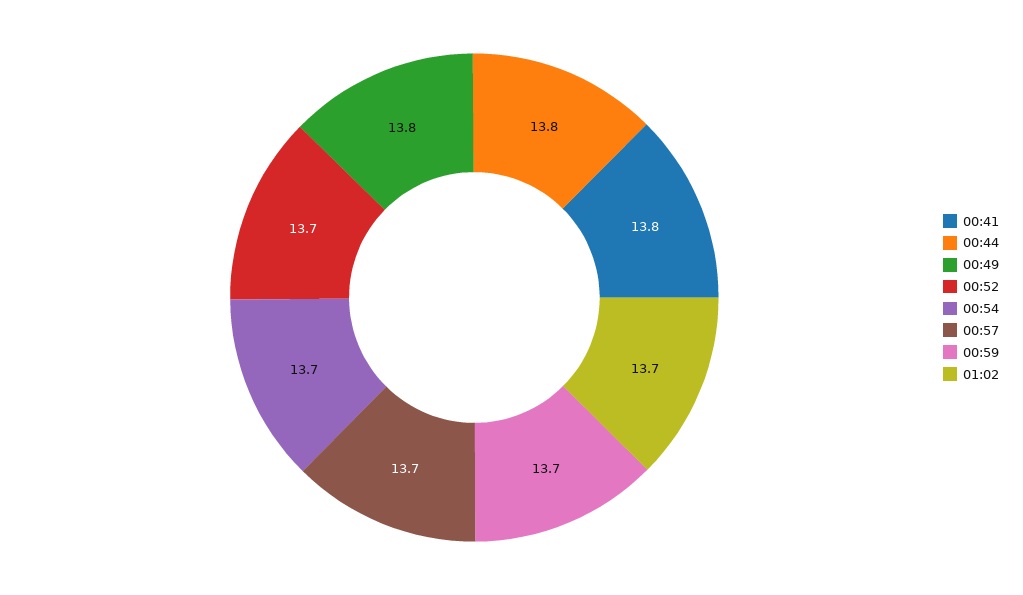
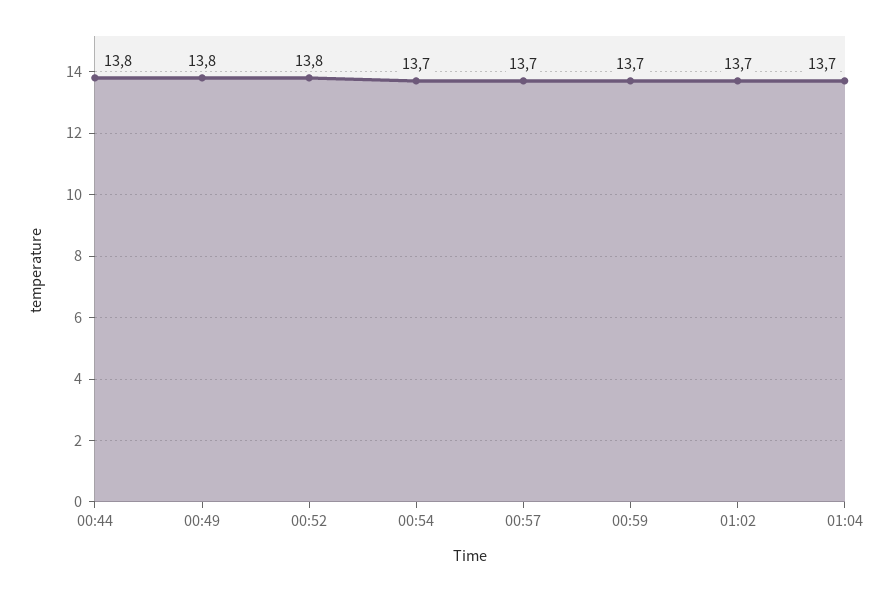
00:41: 13.8 -> none
00:52: 13.7 -> 13.8
01:04: none -> 13.7

